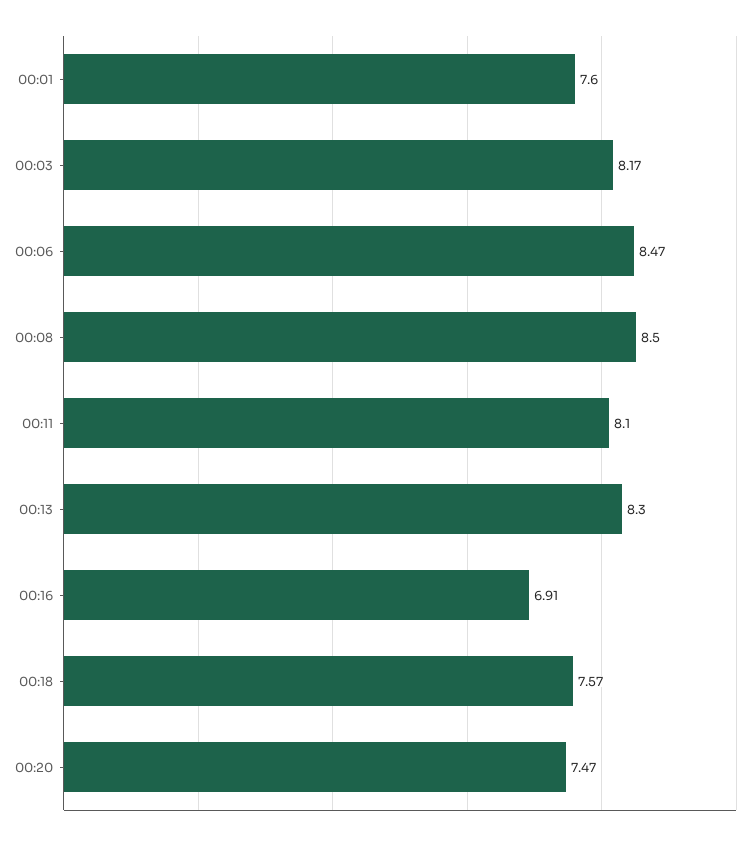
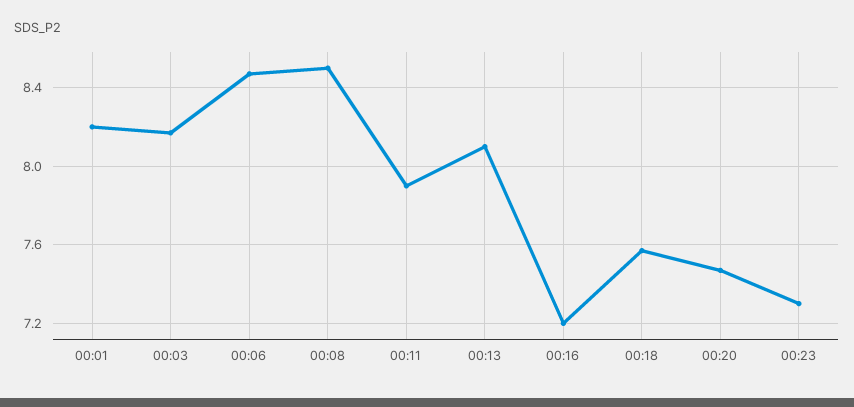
00:01: 7.6 -> 8.2
00:11: 8.1 -> 7.9
00:13: 8.3 -> 8.1
00:16: 6.91 -> 7.2
00:23: none -> 7.3

